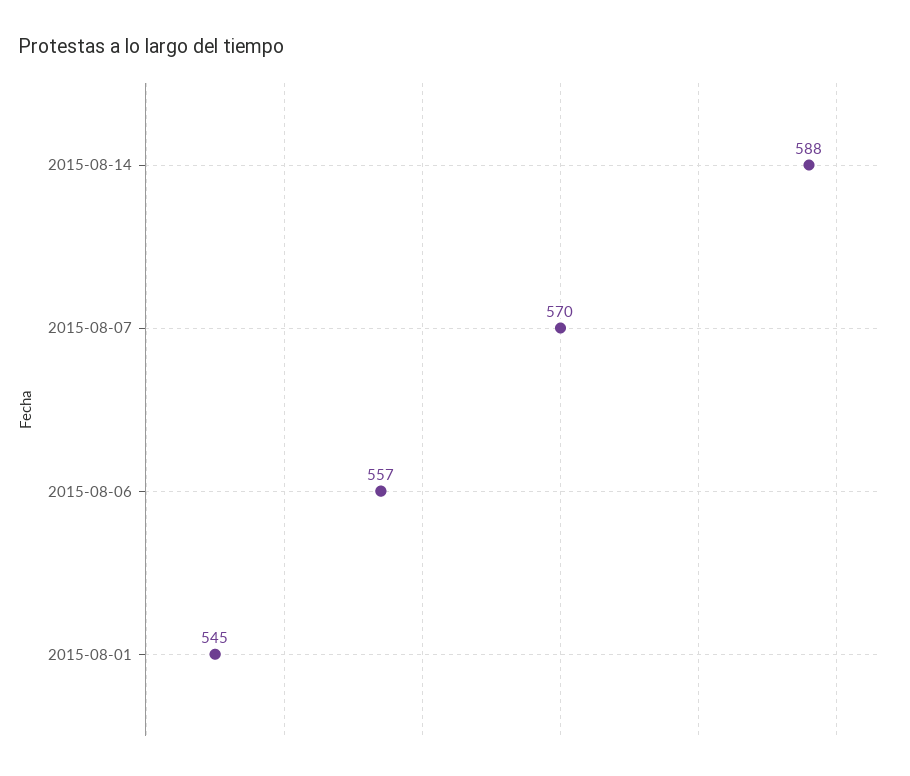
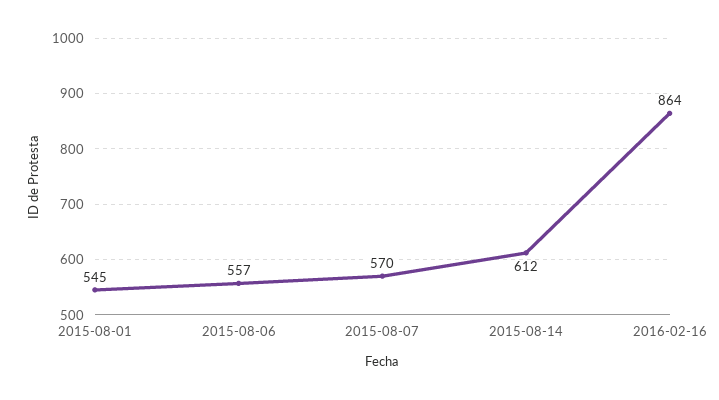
2015-08-14: 588 -> 612
2016-02-16: none -> 864

